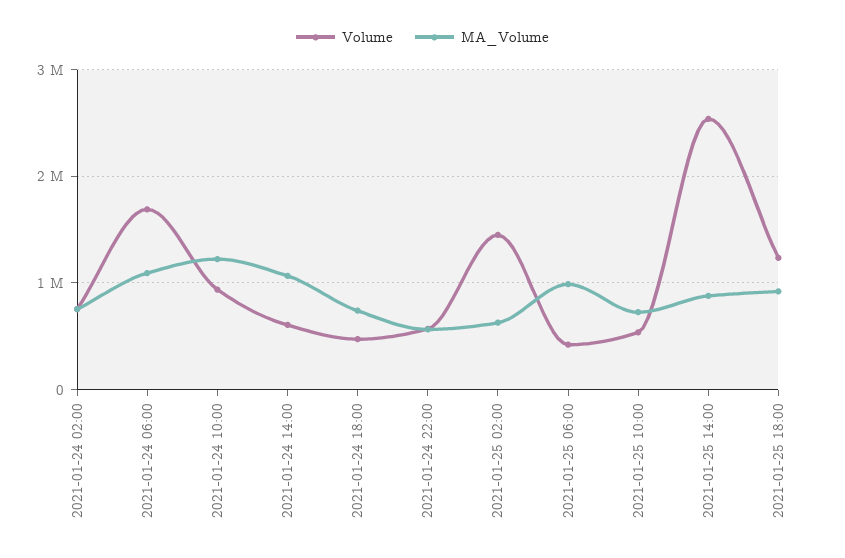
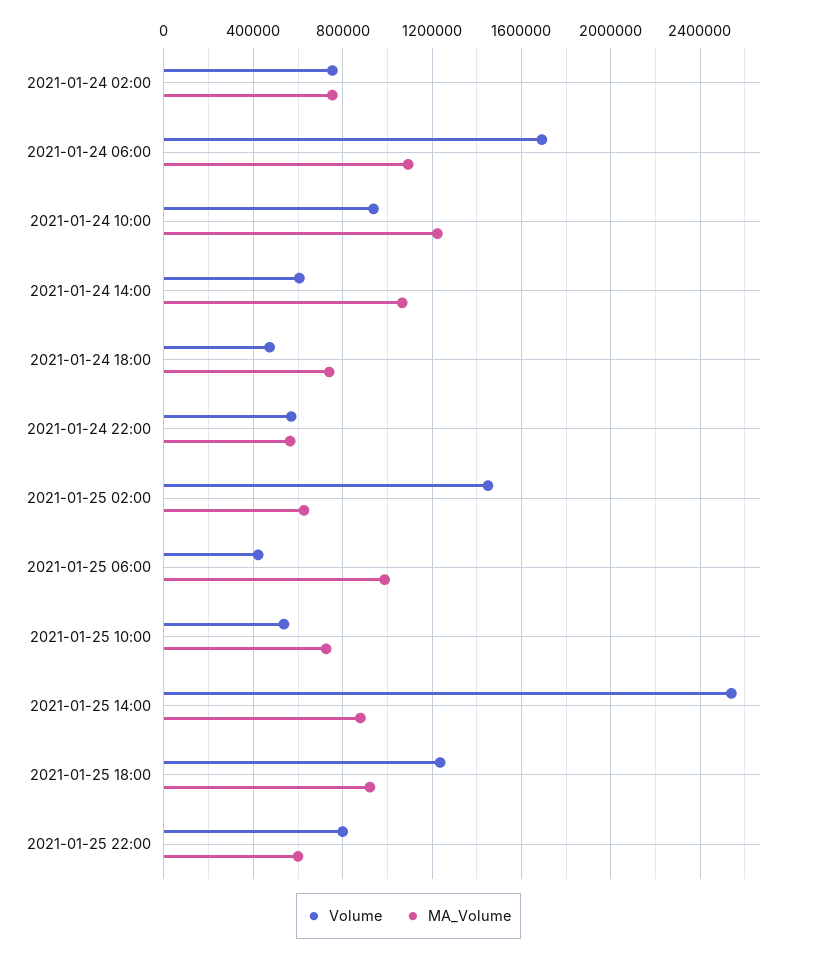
Volume, 2021-01-25 22:00: none -> 800000
MA_Volume, 2021-01-25 22:00: none -> 600000

